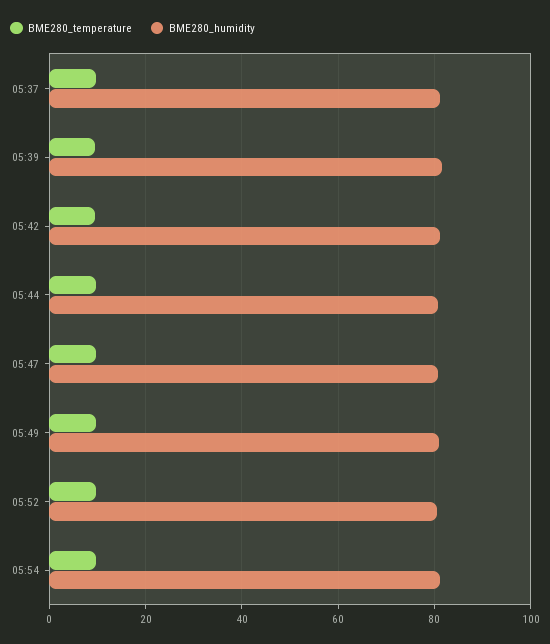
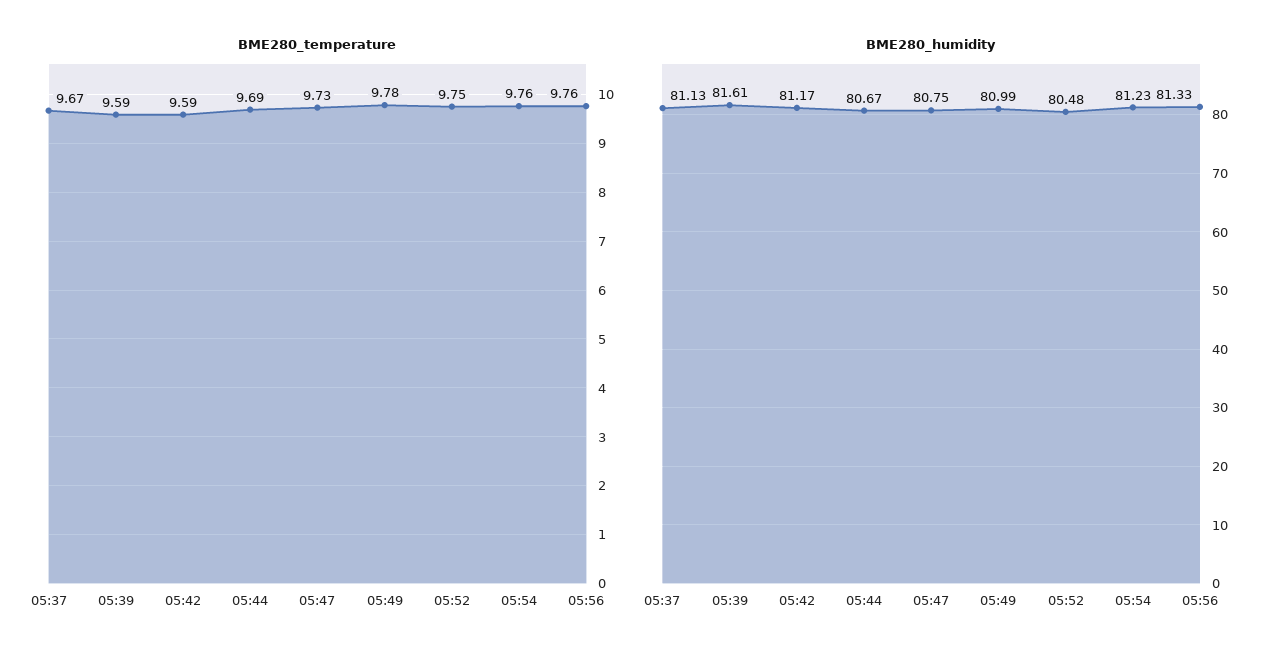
BME280_temperature, 05:56: none -> 9.76
BME280_humidity, 05:56: none -> 81.33

